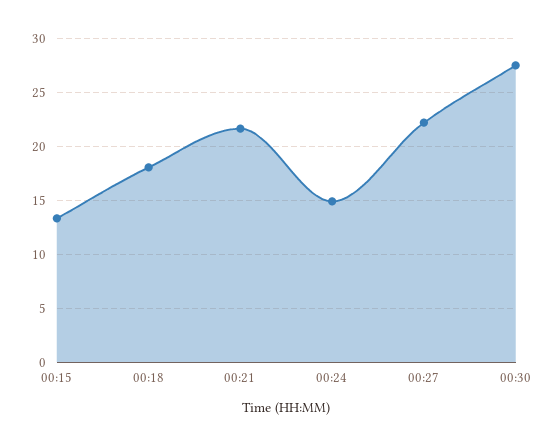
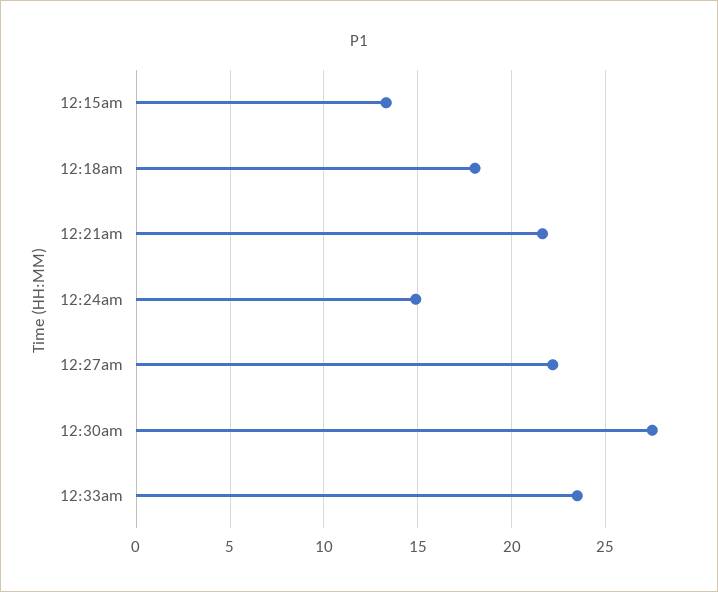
12:33am: none -> 23.5

